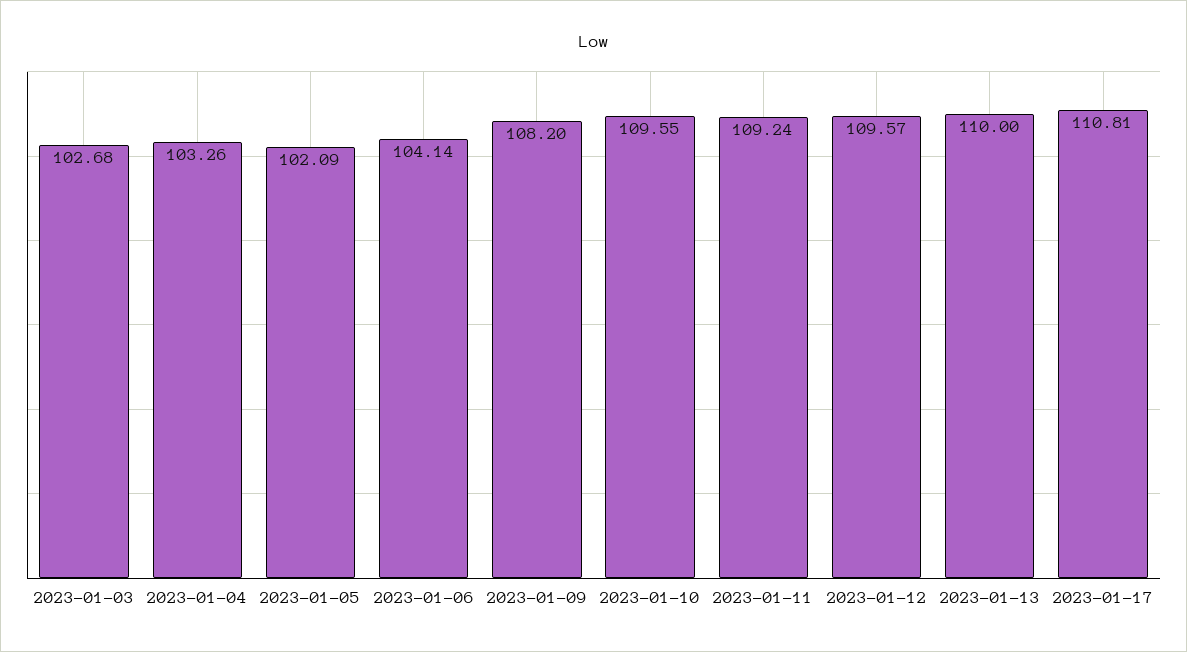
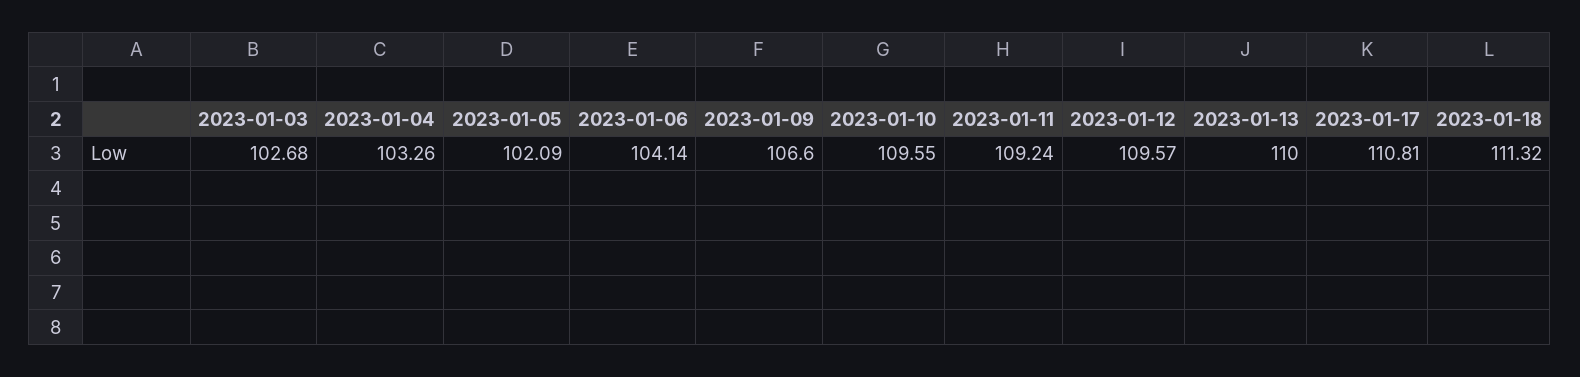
2023-01-09: 108.2 -> 106.6
2023-01-18: none -> 111.32

